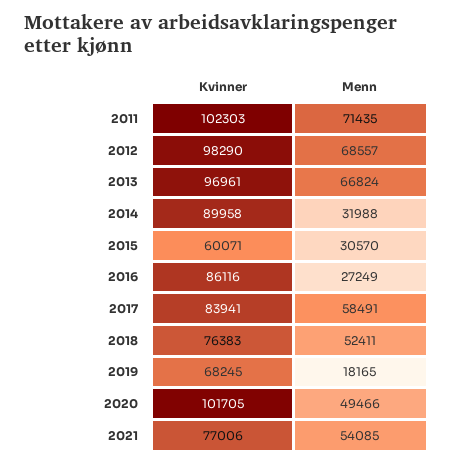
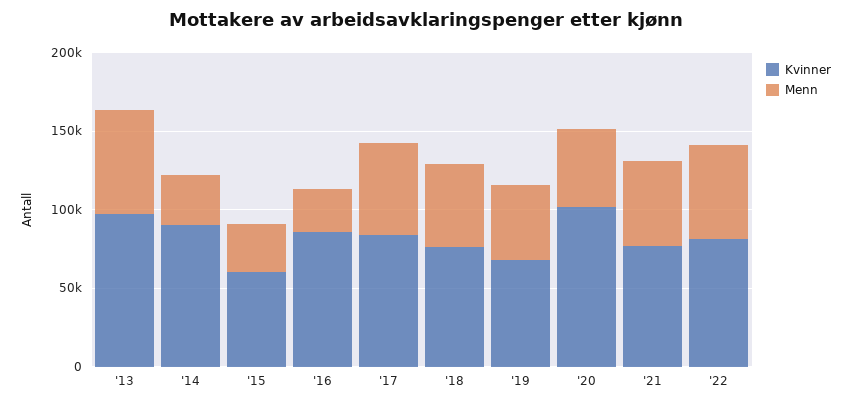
Kvinner, 2011: 102303 -> none
Menn, 2011: 71435 -> none
Kvinner, 2012: 98290 -> none
Menn, 2012: 68557 -> none
Menn, 2019: 18165 -> 50000
Kvinner, '22: none -> 80000
Menn, '22: none -> 60000

